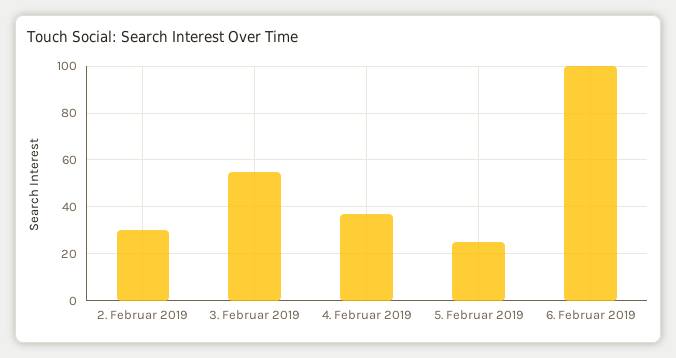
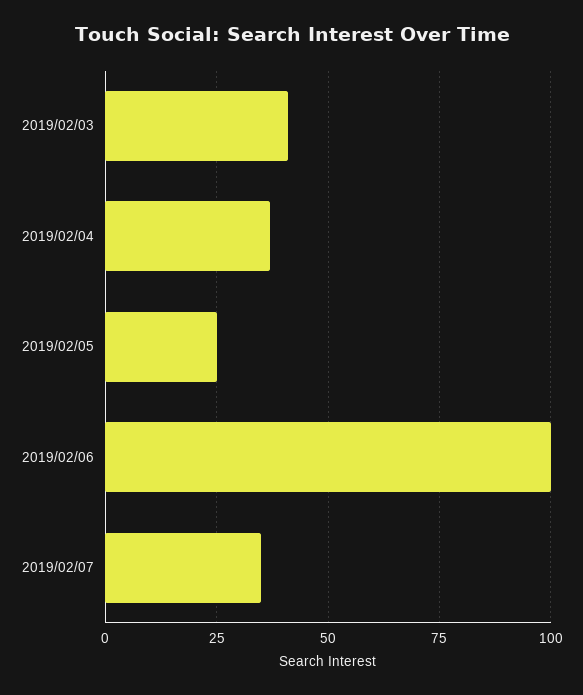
2. Februar 2019: 30 -> none
3. Februar 2019: 55 -> 40
2019/02/07: none -> 35

